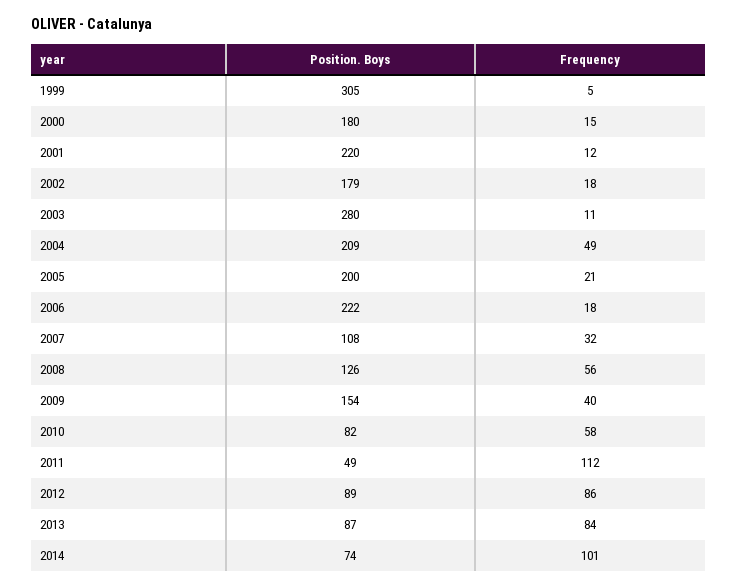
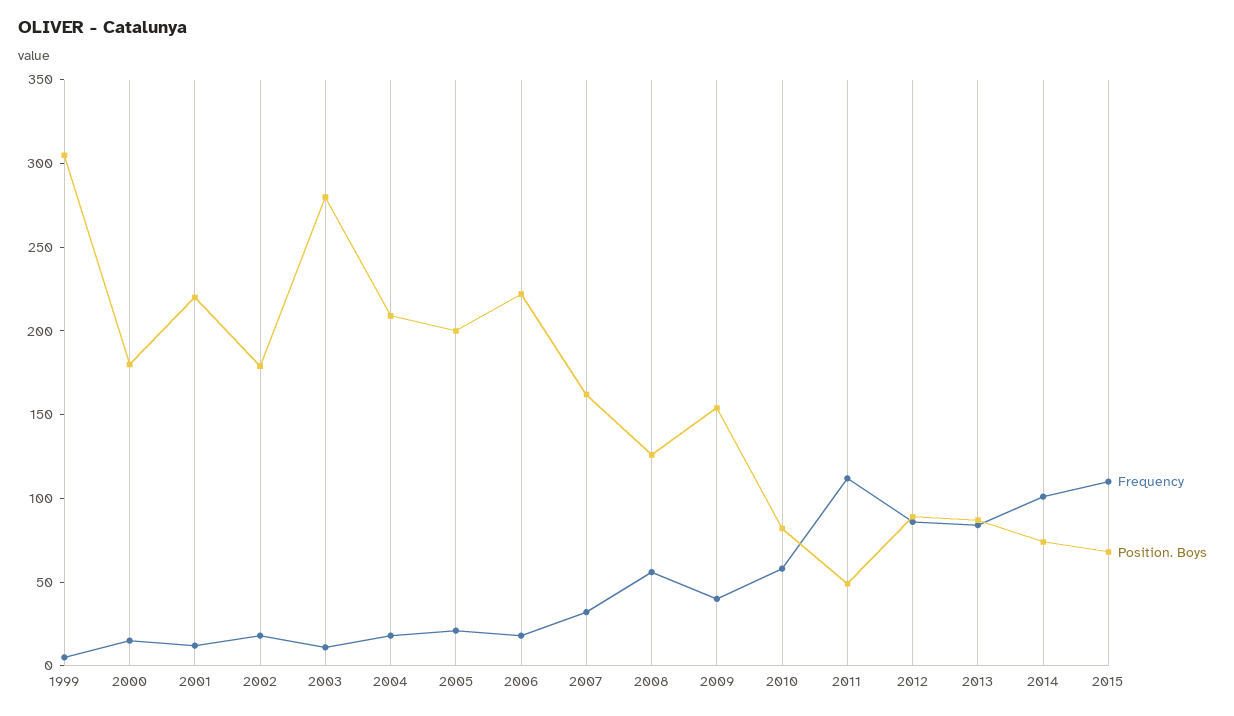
Frequency, 2004: 49 -> 20
Position. Boys, 2007: 108 -> 160
Frequency, 2015: none -> 110
Position. Boys, 2015: none -> 70

